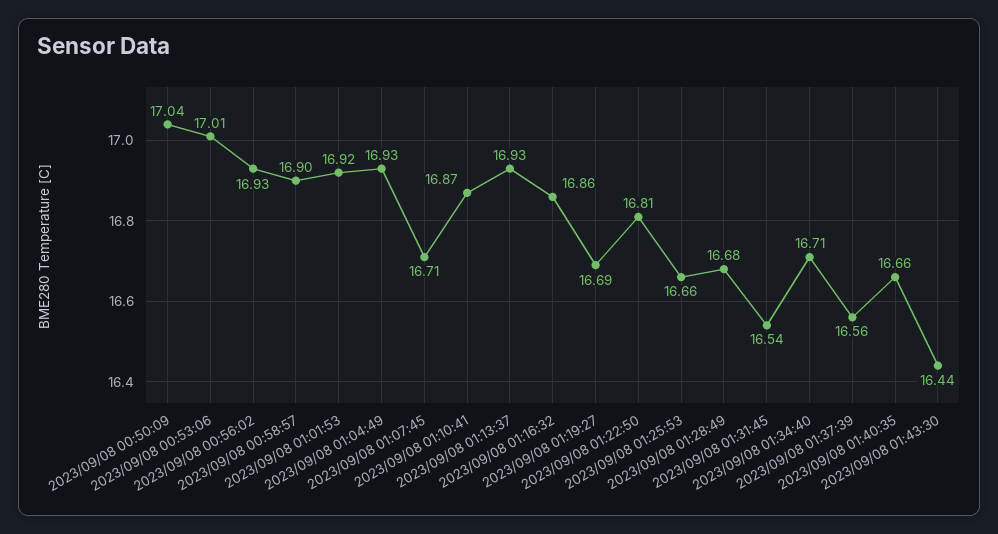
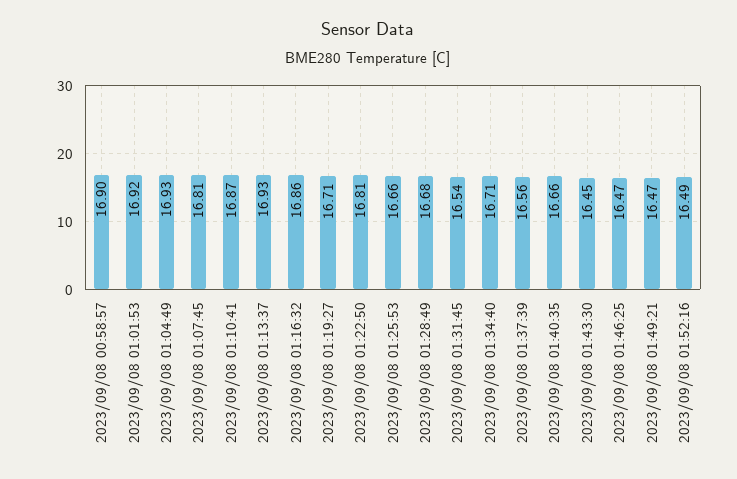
2023/09/08 00:50:09: 17.04 -> none
2023/09/08 00:53:06: 17.01 -> none
2023/09/08 00:56:02: 16.93 -> none
2023/09/08 01:07:45: 16.71 -> 16.81
2023/09/08 01:19:27: 16.69 -> 16.71
2023/09/08 01:43:30: 16.44 -> 16.45
2023/09/08 01:46:25: none -> 16.47
2023/09/08 01:49:21: none -> 16.47
2023/09/08 01:52:16: none -> 16.49

